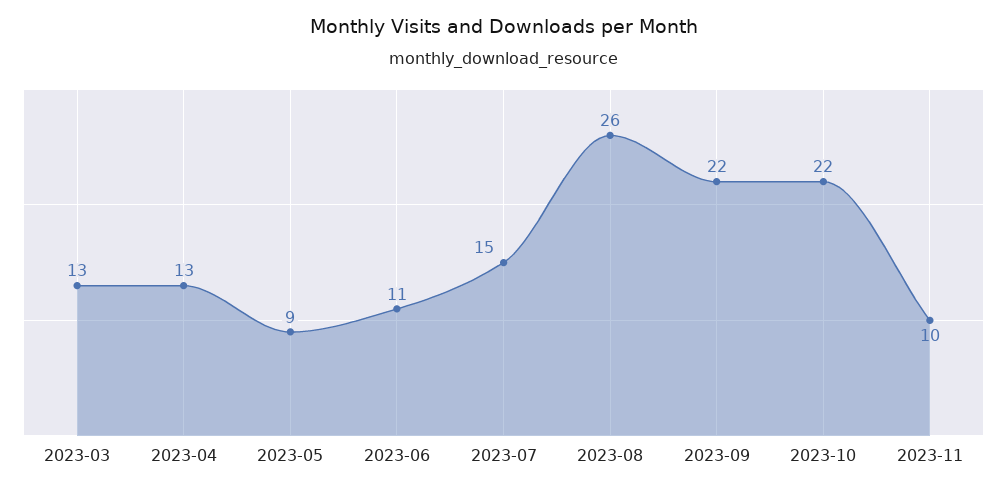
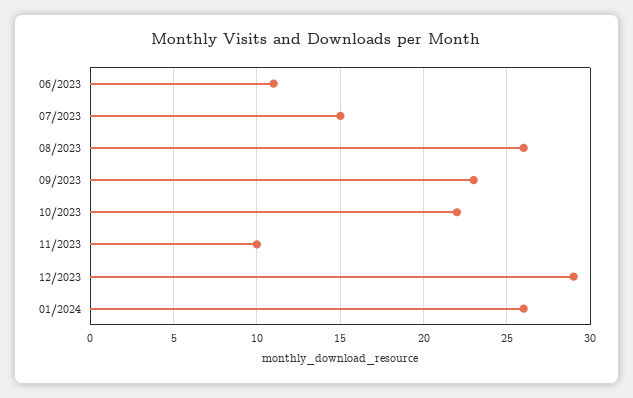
2023-03: 13 -> none
2023-04: 13 -> none
2023-05: 9 -> none
2023-09: 22 -> 23
12/2023: none -> 29
01/2024: none -> 26

